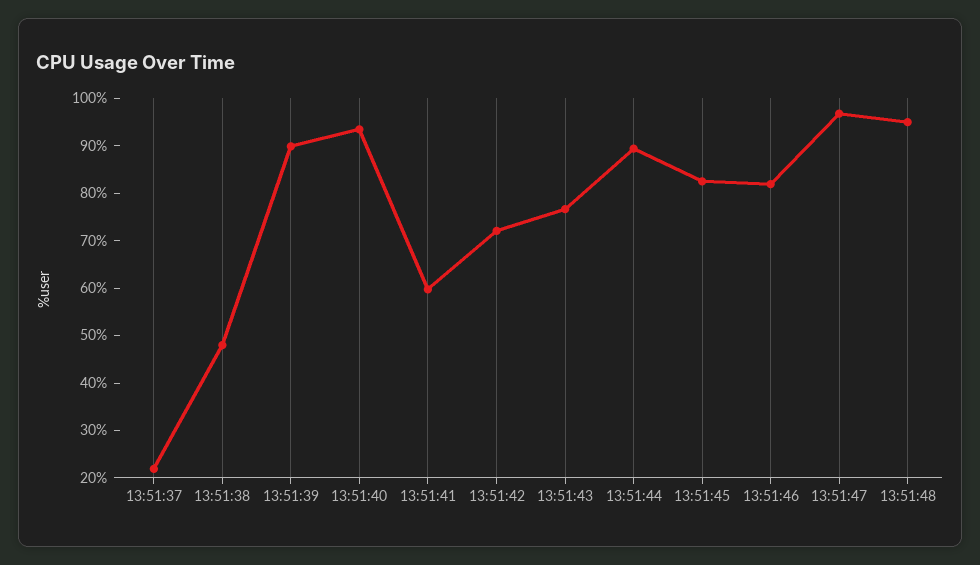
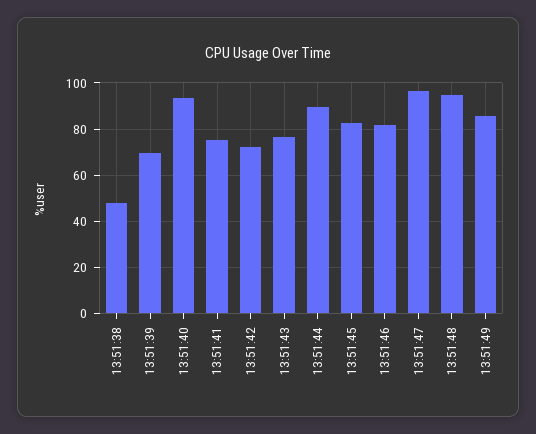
13:51:37: 22 -> none
13:51:39: 90 -> 70
13:51:41: 60 -> 75
13:51:49: none -> 85

